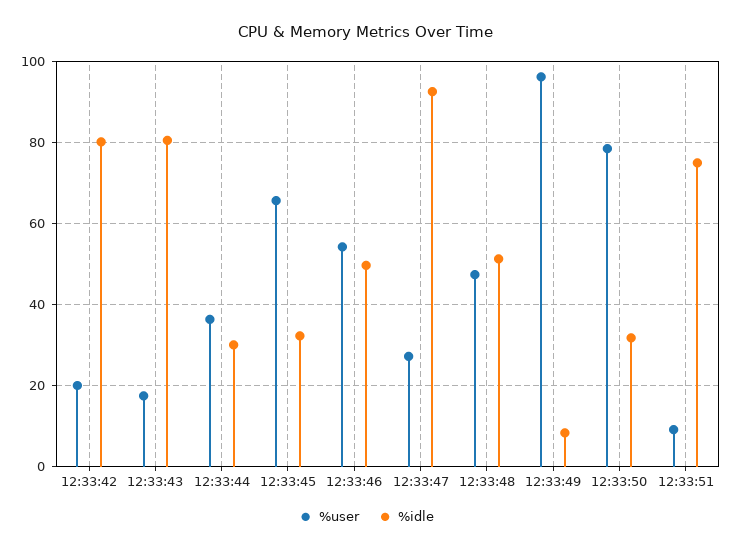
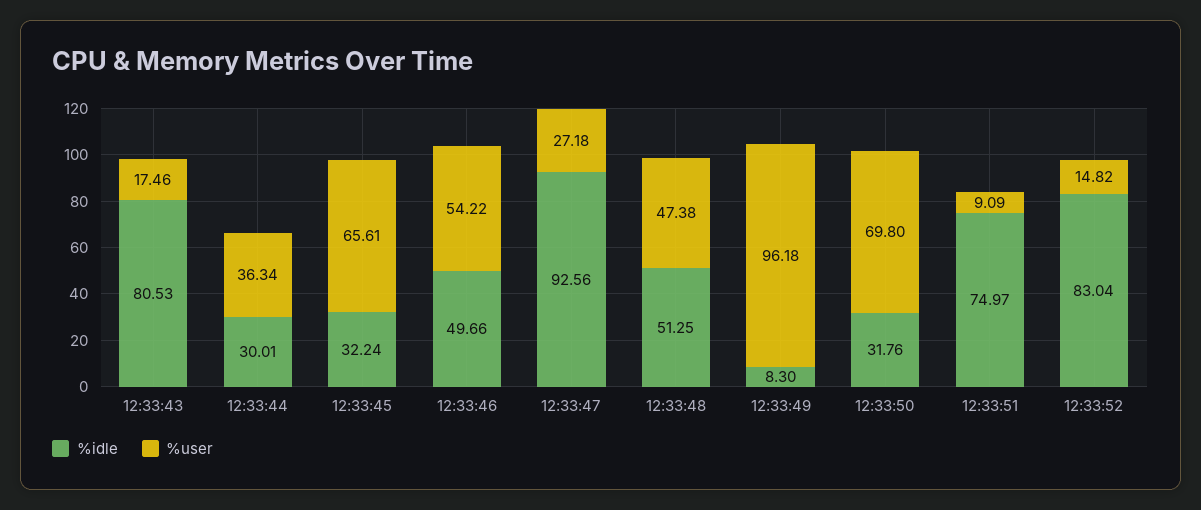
%user, 12:33:42: 20 -> none
%idle, 12:33:42: 80 -> none
%user, 12:33:50: 78 -> 69.8
%idle, 12:33:52: none -> 83.04
%user, 12:33:52: none -> 14.82

